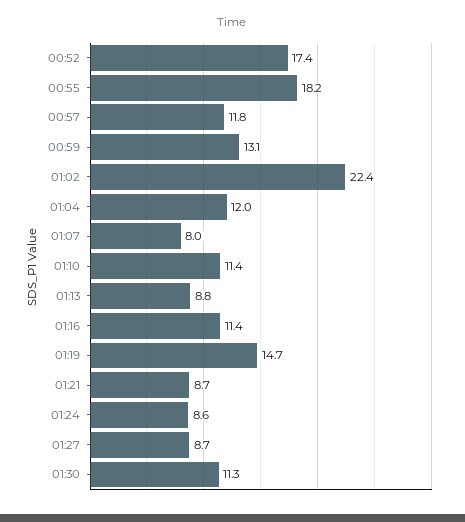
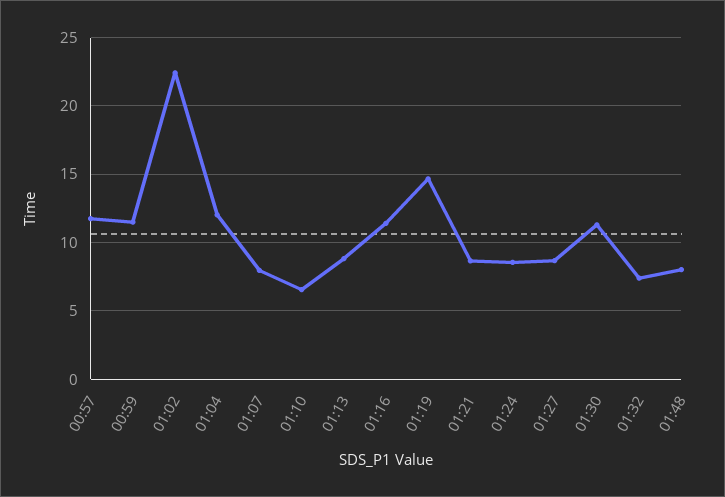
00:52: 17.4 -> none
00:55: 18.2 -> none
00:59: 13.1 -> 11.5
01:10: 11.4 -> 6.5
01:32: none -> 7.5
01:48: none -> 8

